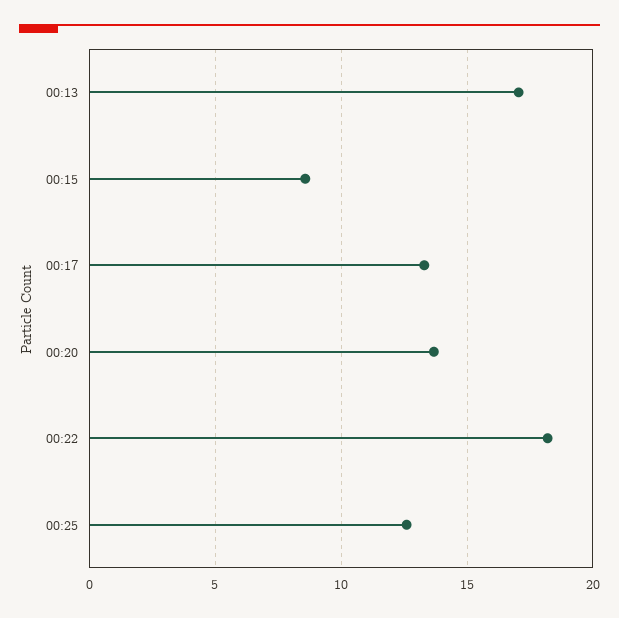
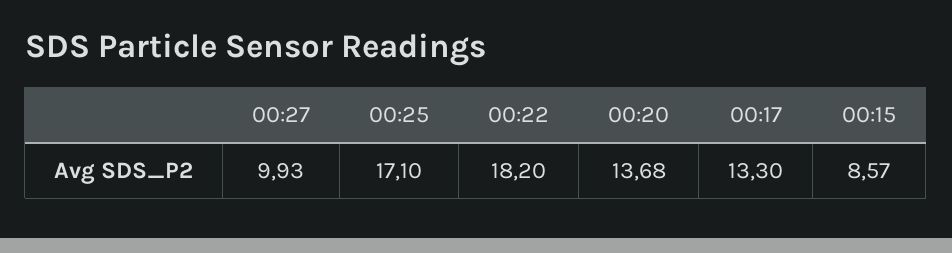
00:13: 17 -> none
00:25: 12.5 -> 17.1
00:27: none -> 9.93

